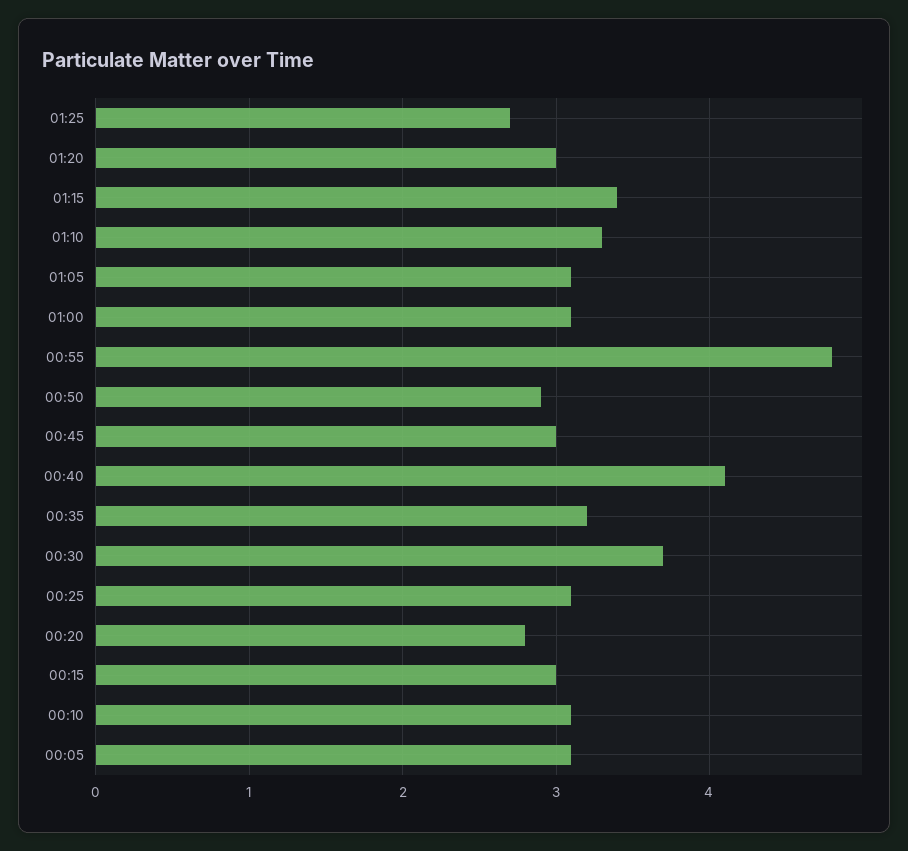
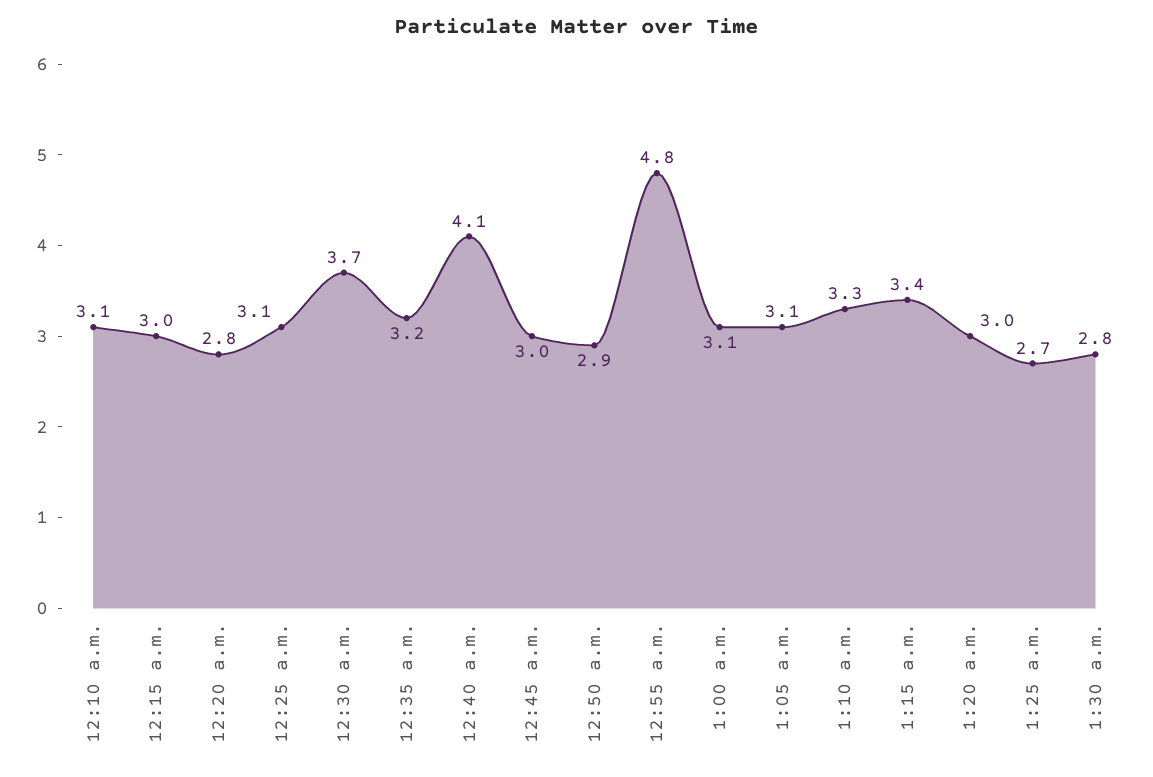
00:05: 3.1 -> none
1:30 a.m.: none -> 2.8

